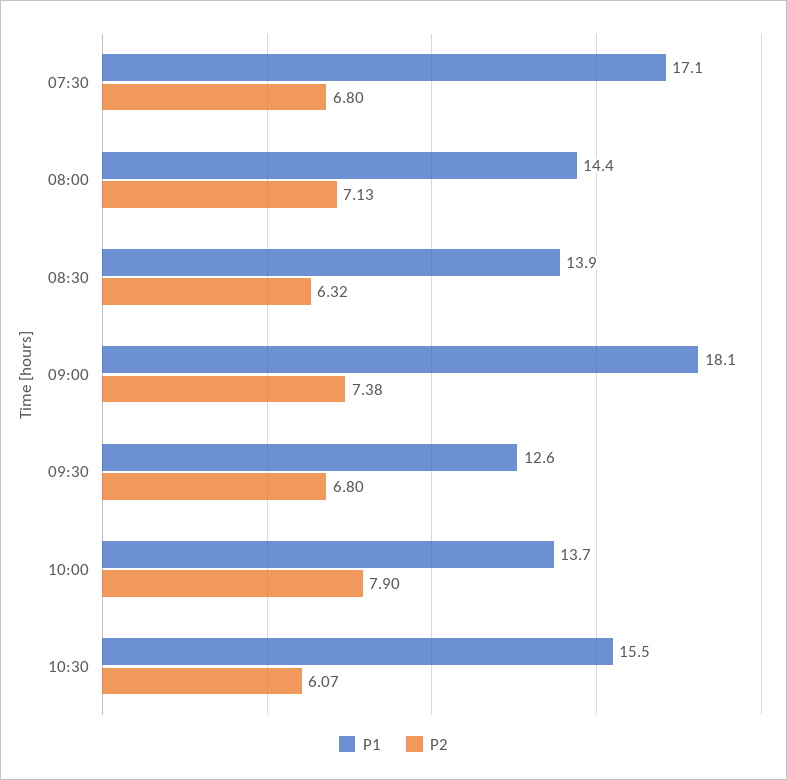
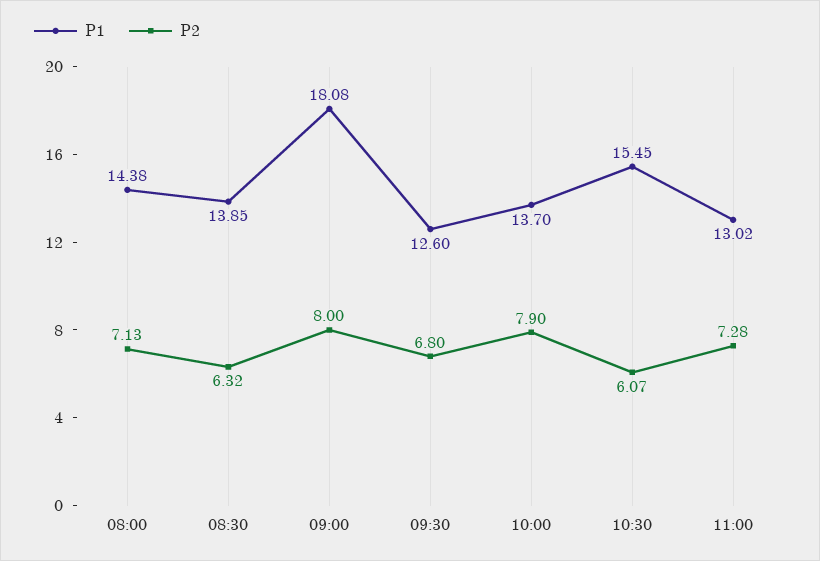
P1, 07:30: 17.1 -> none
P2, 07:30: 6.8 -> none
P2, 09:00: 7.38 -> 8
P1, 11:00: none -> 13.02
P2, 11:00: none -> 7.28

